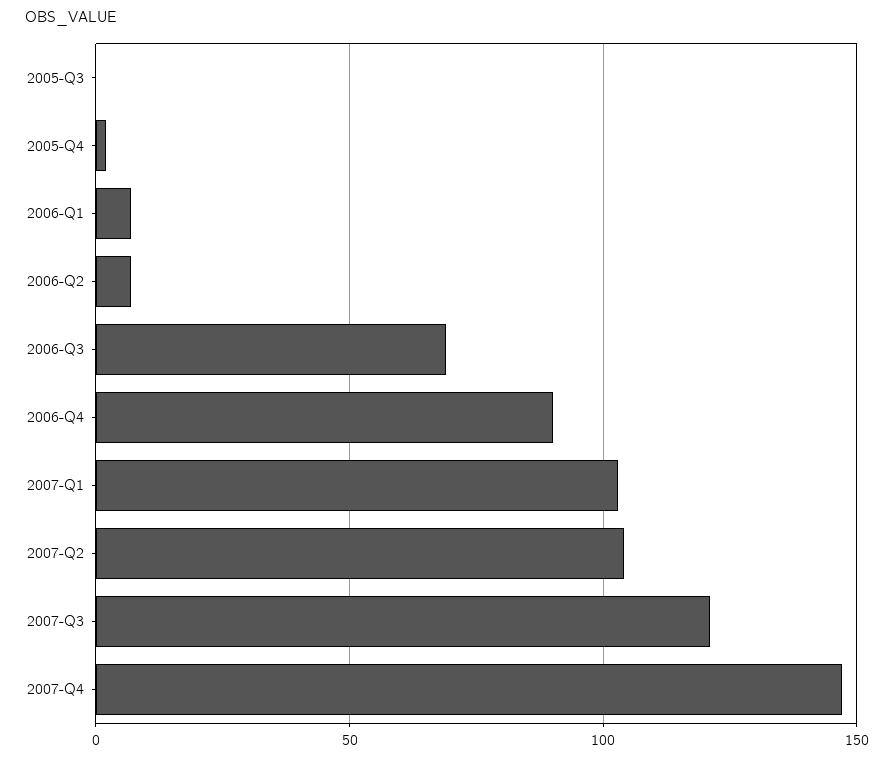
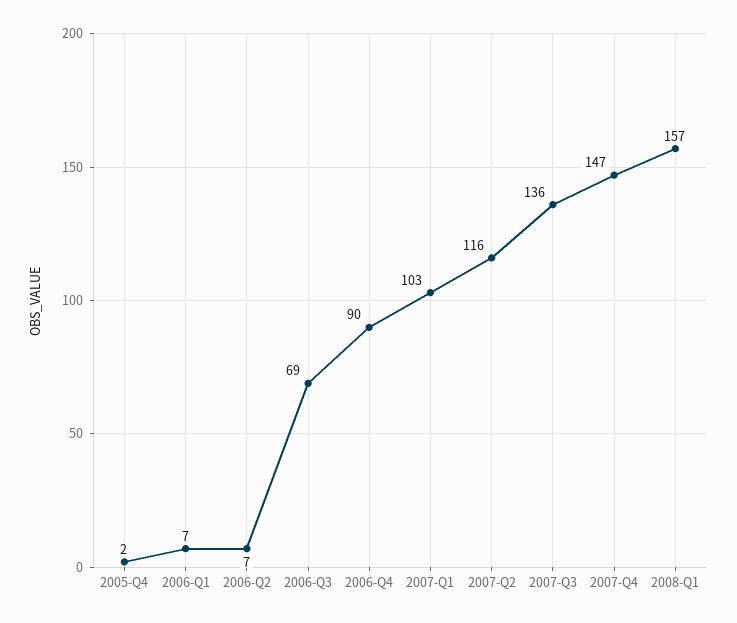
2005-Q3: 0 -> none
2007-Q2: 105 -> 116
2007-Q3: 120 -> 136
2008-Q1: none -> 157

